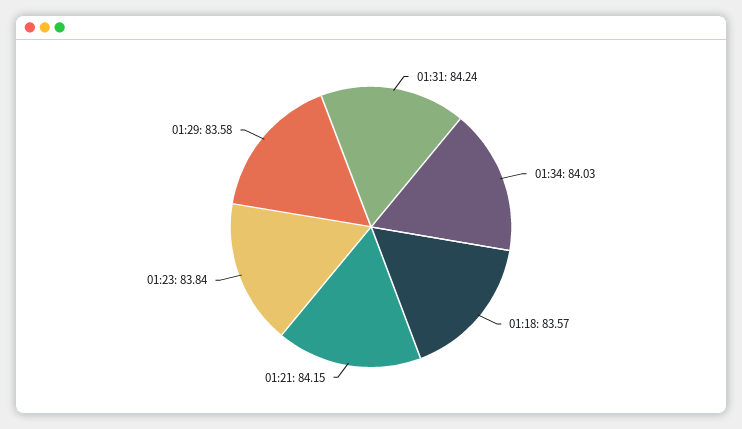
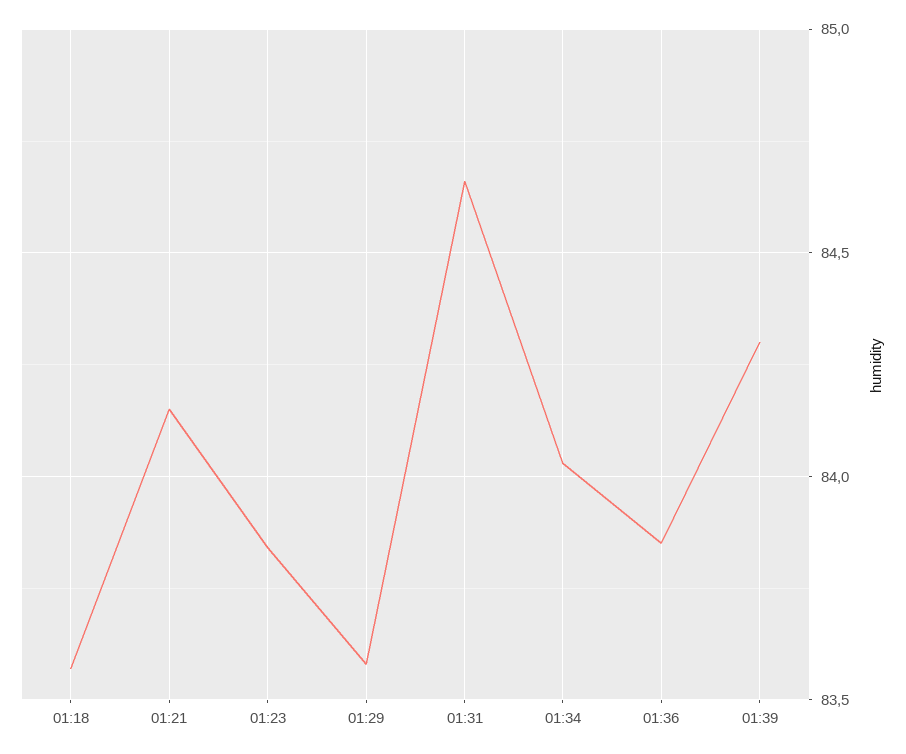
01:31: 84.24 -> 84.65
01:36: none -> 83.85
01:39: none -> 84.3

